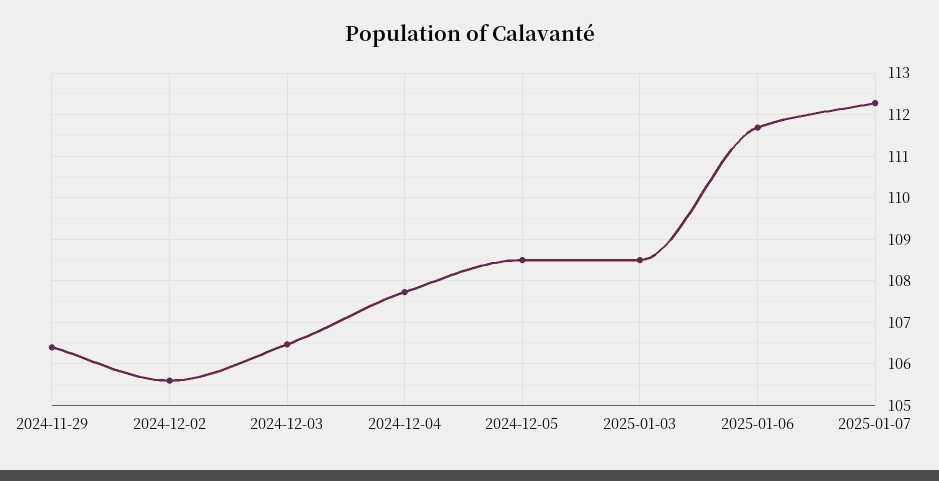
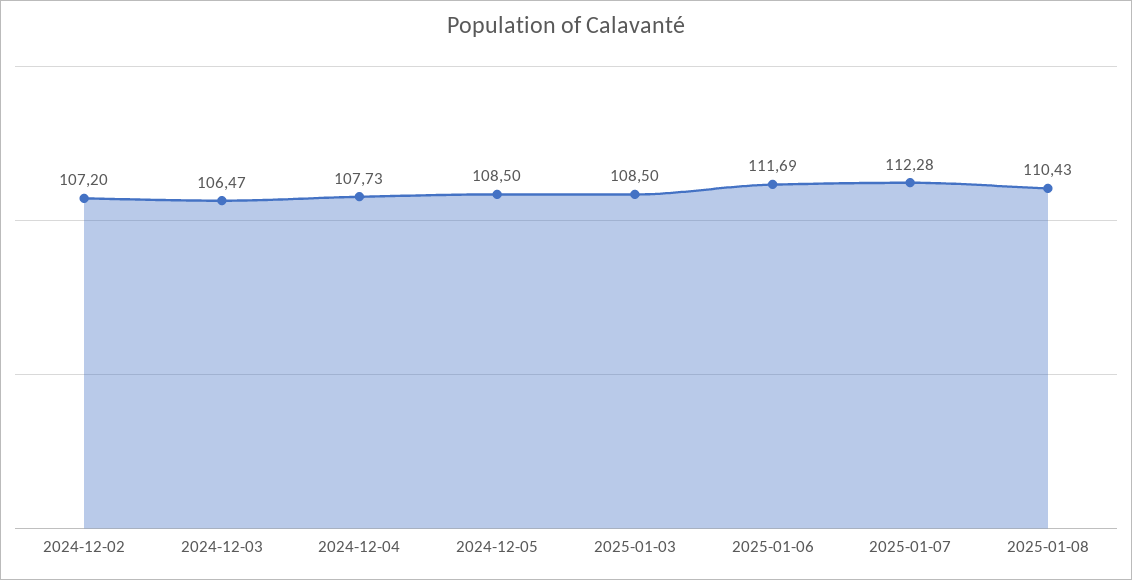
2024-11-29: 106.4 -> none
2024-12-02: 105.6 -> 107.2
2025-01-08: none -> 110.43

